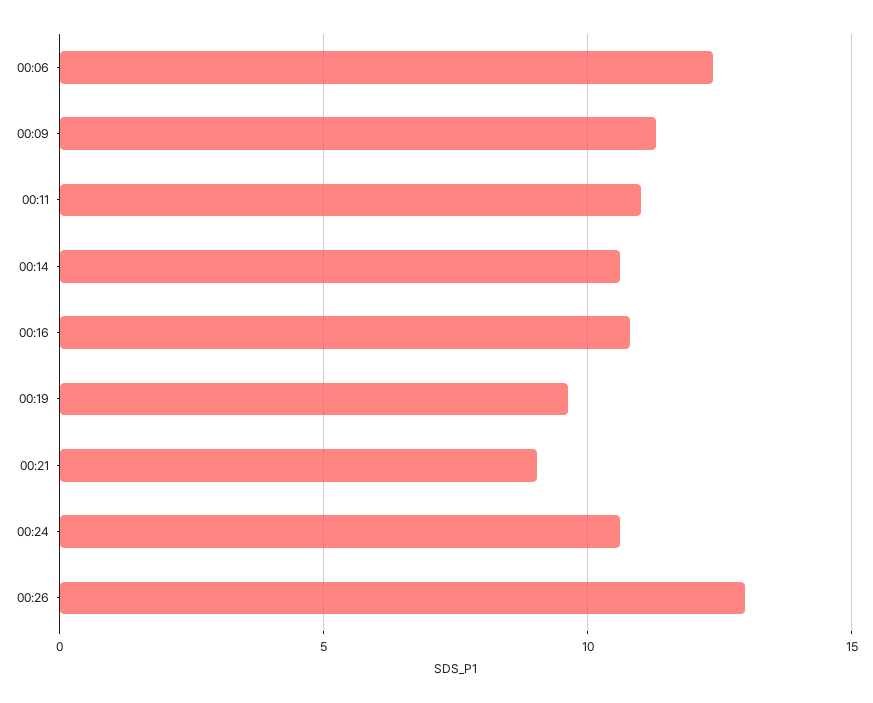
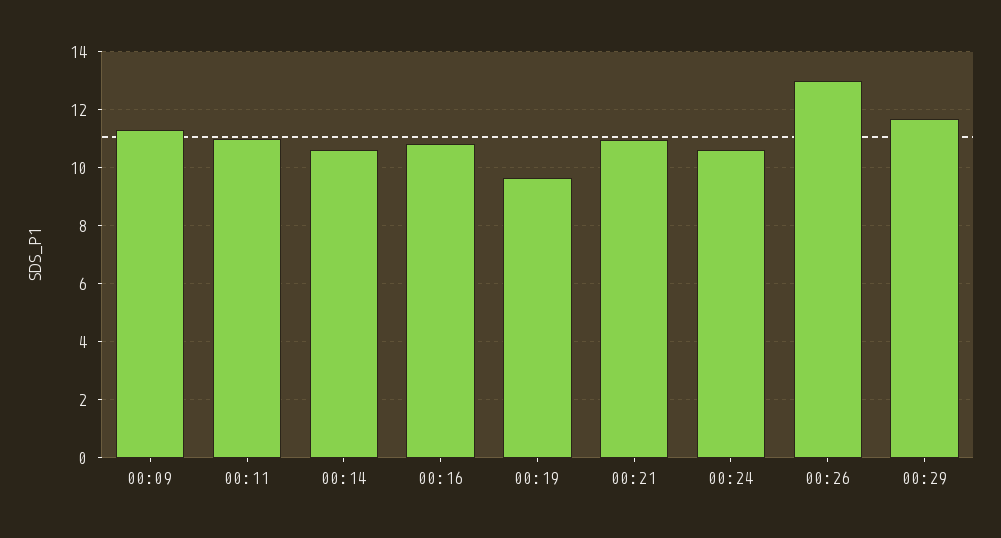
00:06: 12.5 -> none
00:21: 9 -> 11
00:29: none -> 11.75

